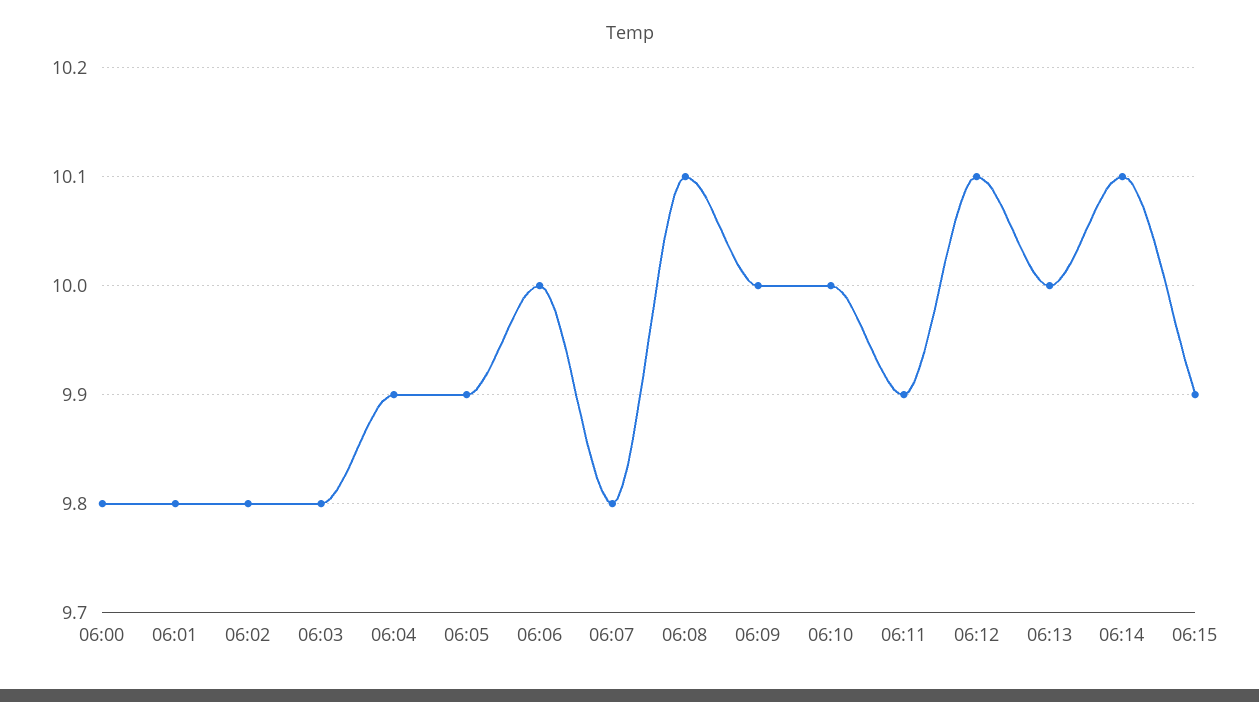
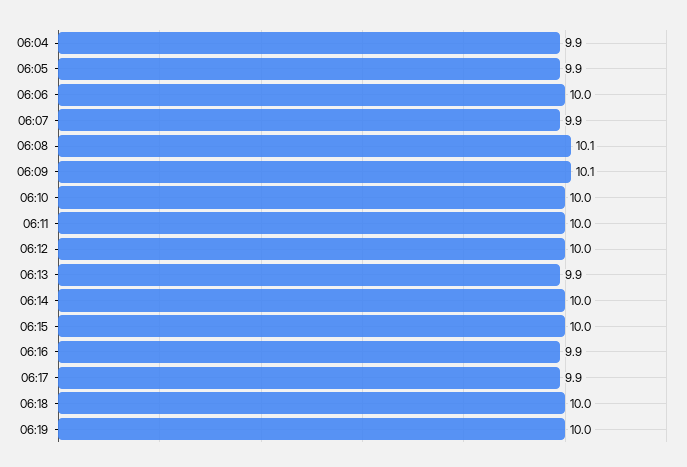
06:00: 9.8 -> none
06:01: 9.8 -> none
06:02: 9.8 -> none
06:03: 9.8 -> none
06:07: 9.8 -> 9.9
06:09: 10 -> 10.1
06:11: 9.9 -> 10
06:12: 10.1 -> 10
06:13: 10 -> 9.9
06:14: 10.1 -> 10
06:15: 9.9 -> 10
06:16: none -> 9.9
06:17: none -> 9.9
06:18: none -> 10
06:19: none -> 10

